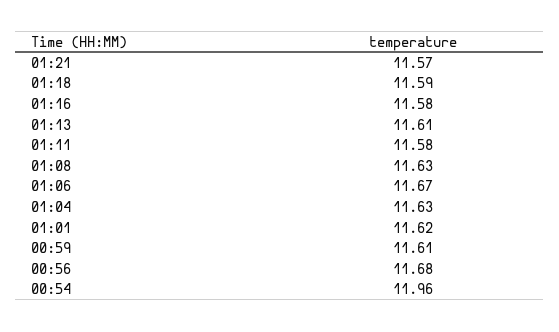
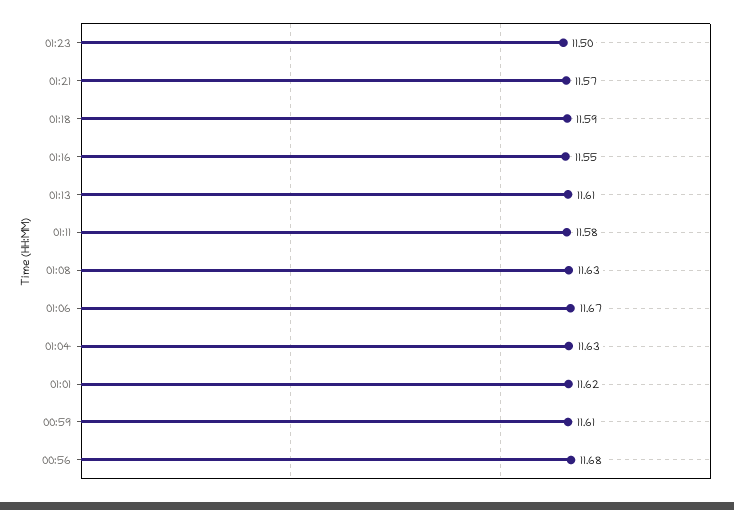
01:16: 11.58 -> 11.55
00:54: 11.96 -> none
01:23: none -> 11.5

